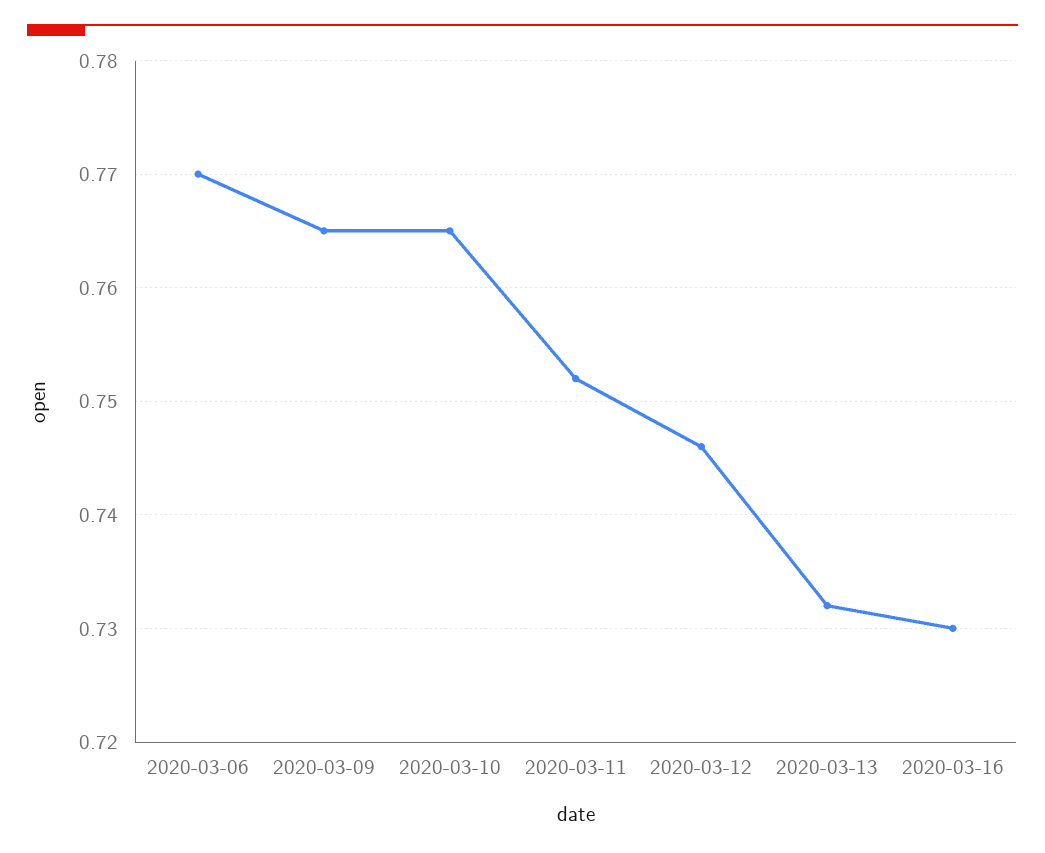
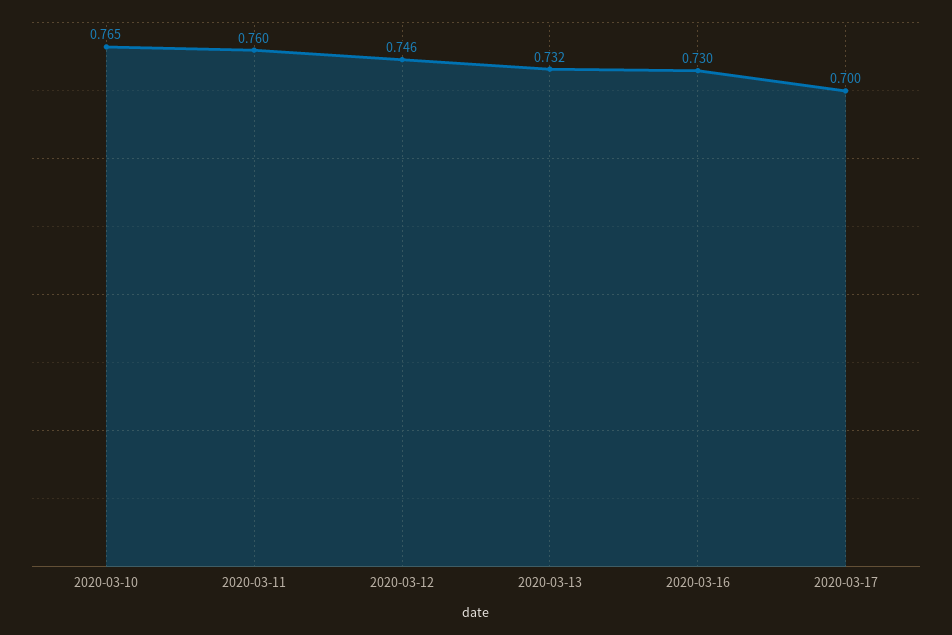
2020-03-06: 0.77 -> none
2020-03-09: 0.765 -> none
2020-03-11: 0.752 -> 0.76
2020-03-17: none -> 0.7

